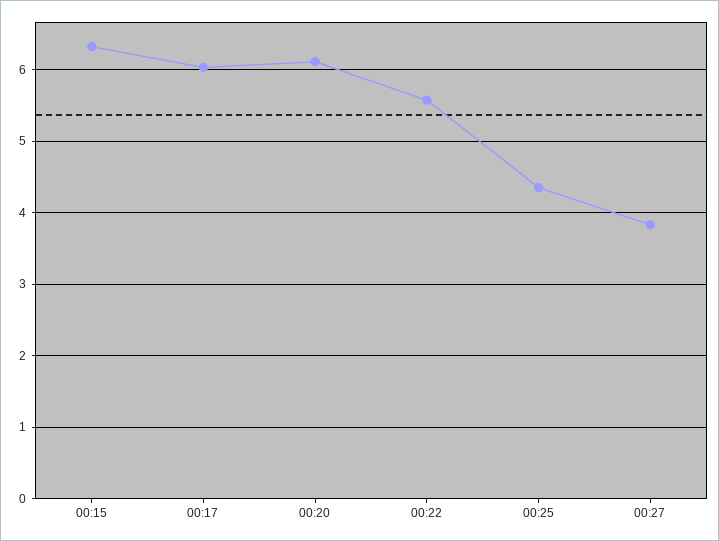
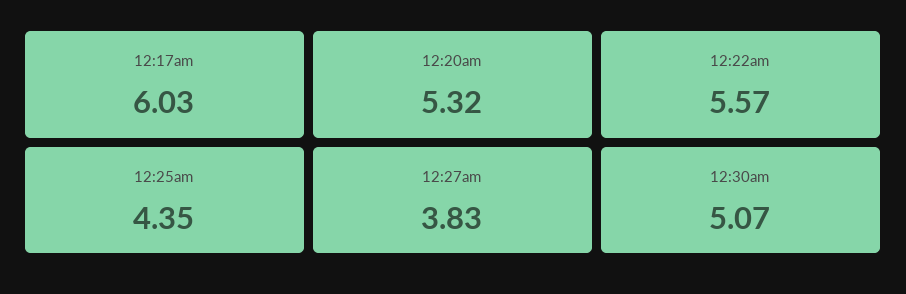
00:15: 6.3 -> none
00:20: 6.1 -> 5.32
12:30am: none -> 5.07

